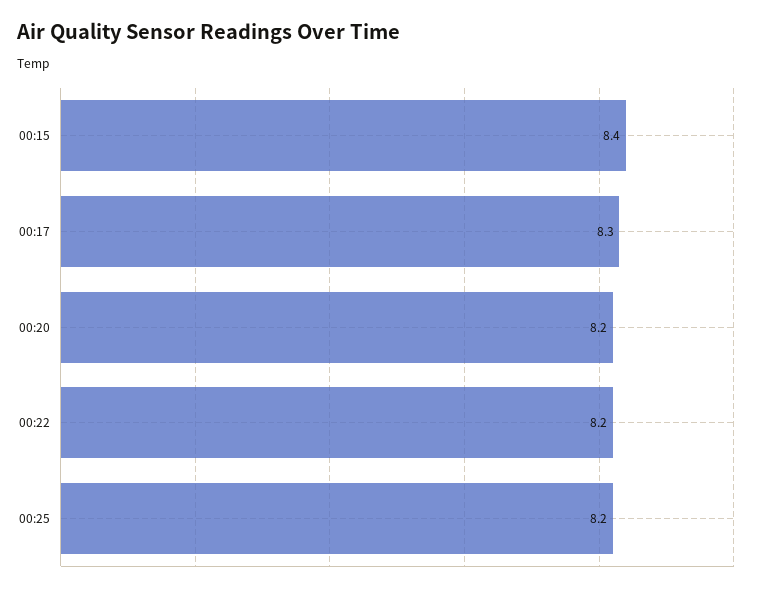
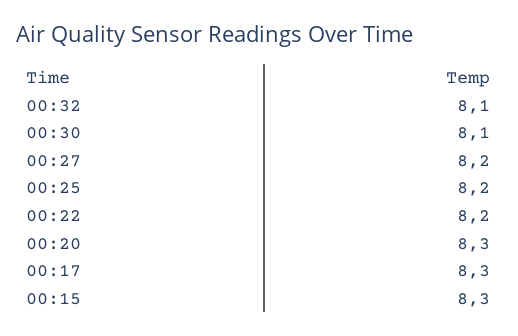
00:15: 8.4 -> 8.3
00:20: 8.2 -> 8.3
00:32: none -> 8.1
00:30: none -> 8.1
00:27: none -> 8.2

